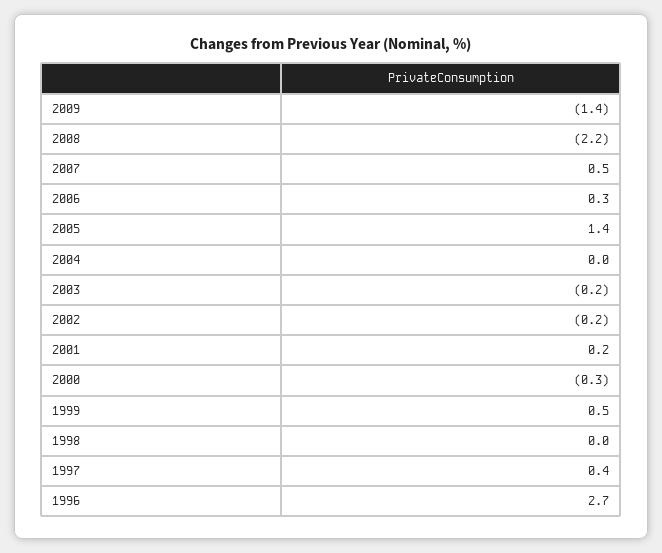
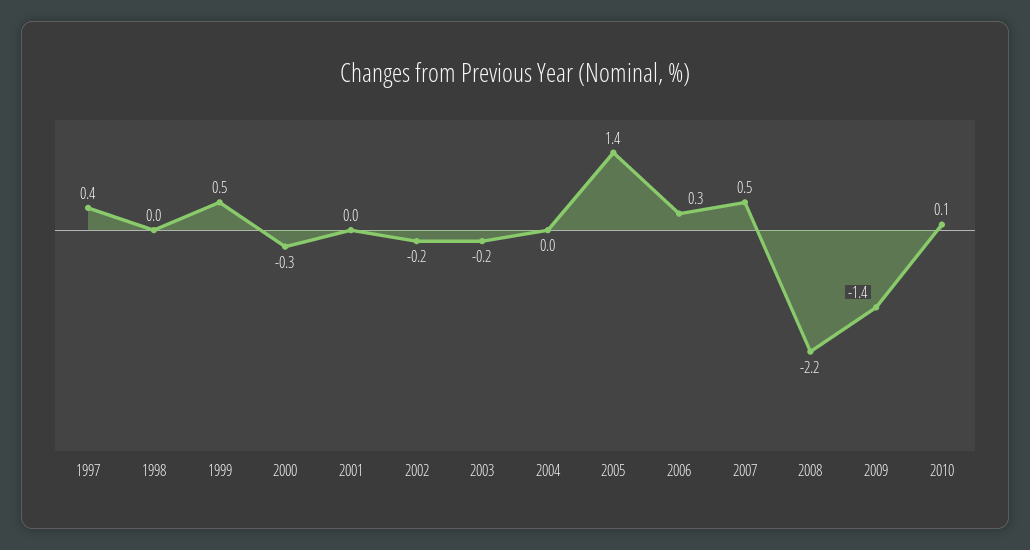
2001: 0.2 -> 0
1996: 2.7 -> none
2010: none -> 0.1

